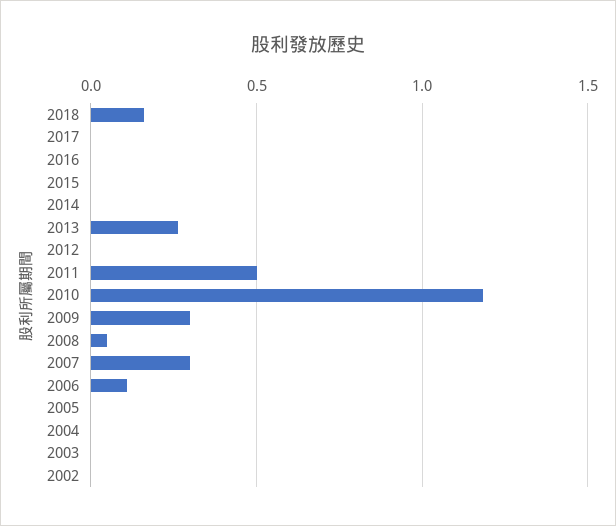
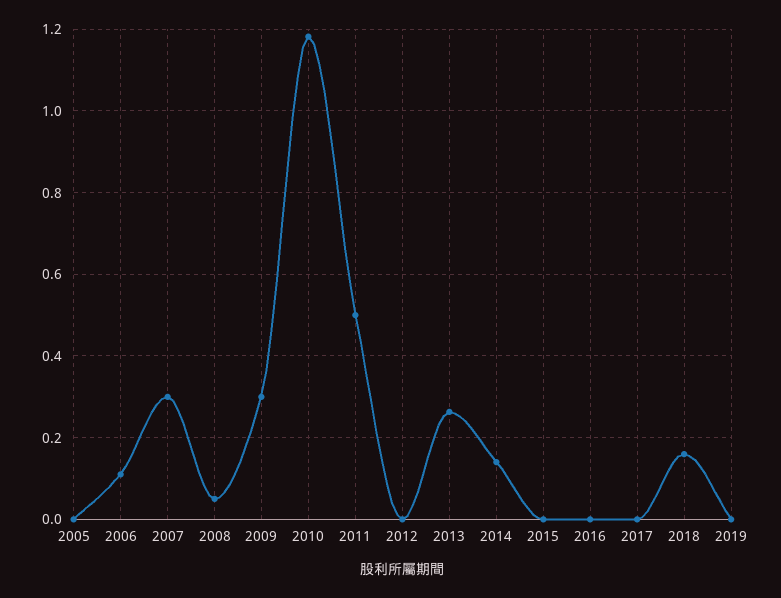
2014: 0 -> 0.14
2004: 0 -> none
2003: 0 -> none
2002: 0 -> none
2019: none -> 0

